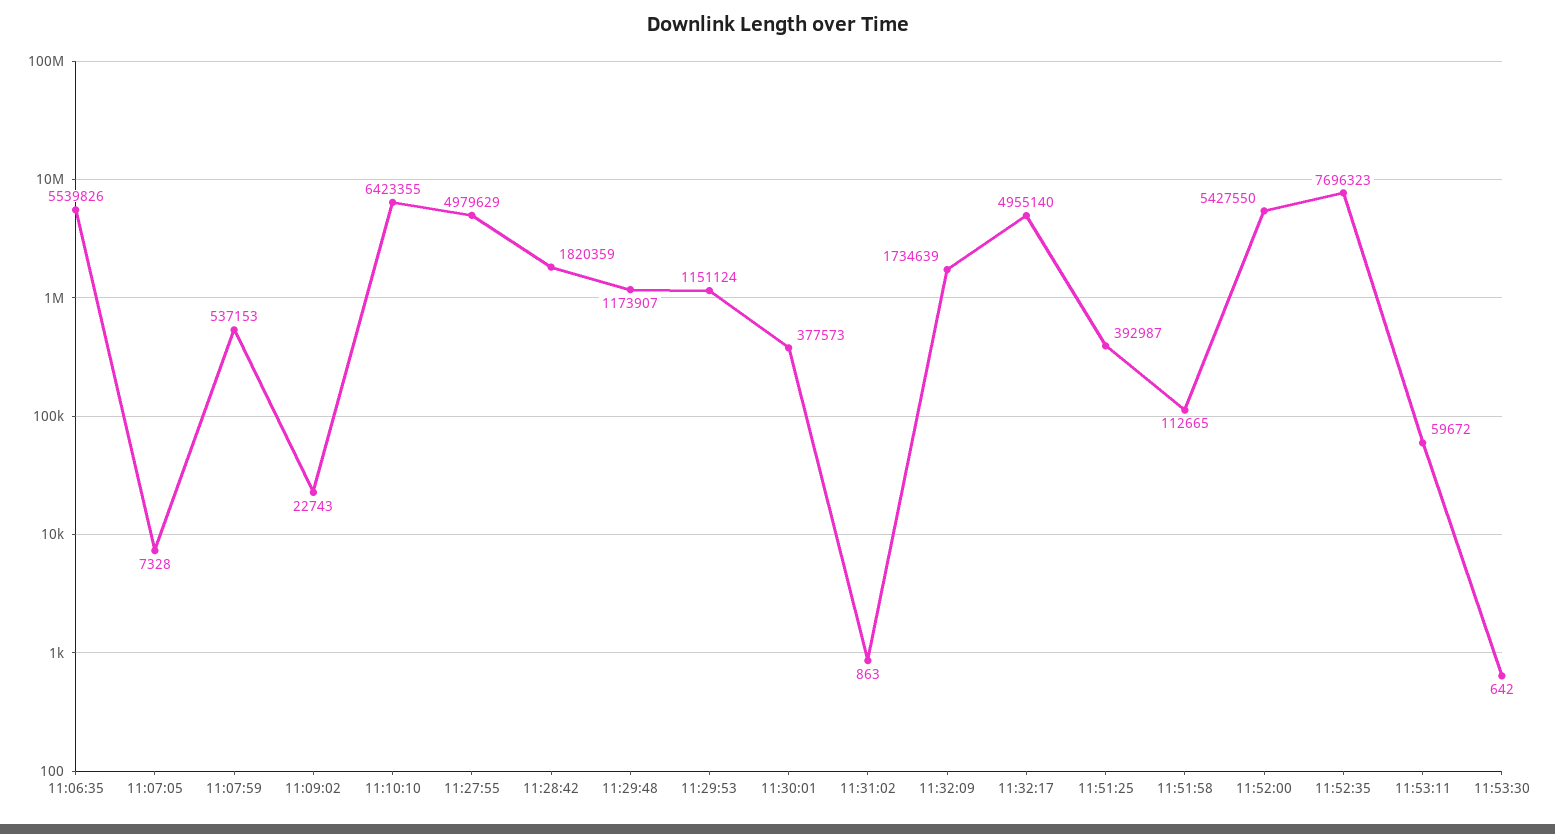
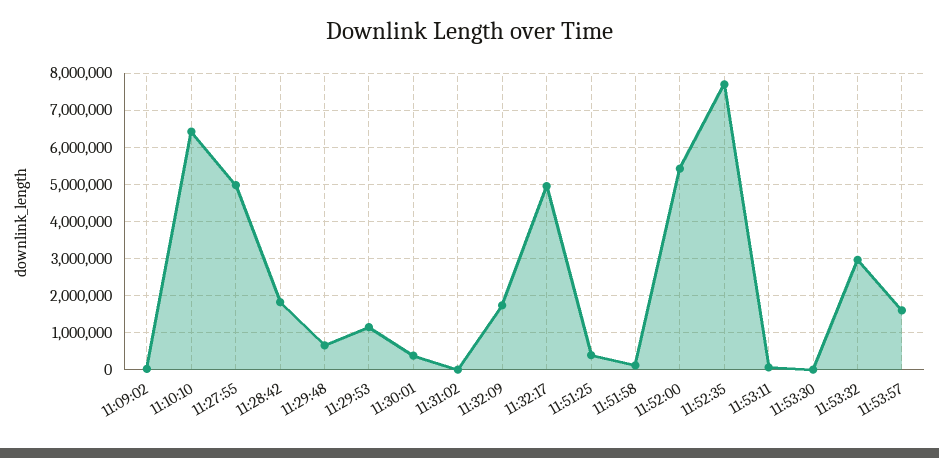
11:06:35: 5539826 -> none
11:07:05: 7328 -> none
11:07:59: 537153 -> none
11:29:48: 1173907 -> 600000
11:53:32: none -> 3000000
11:53:57: none -> 1600000

